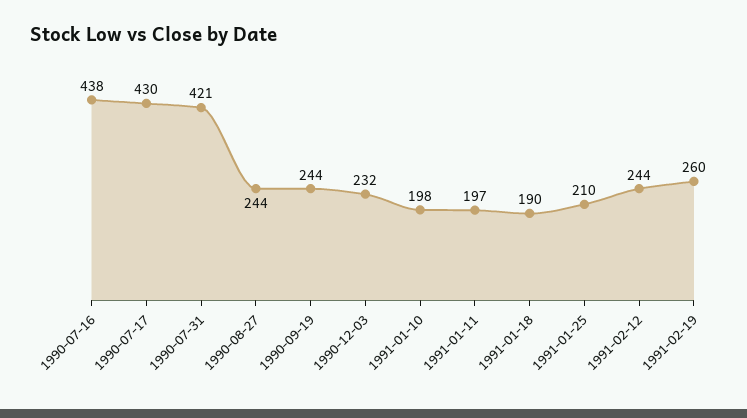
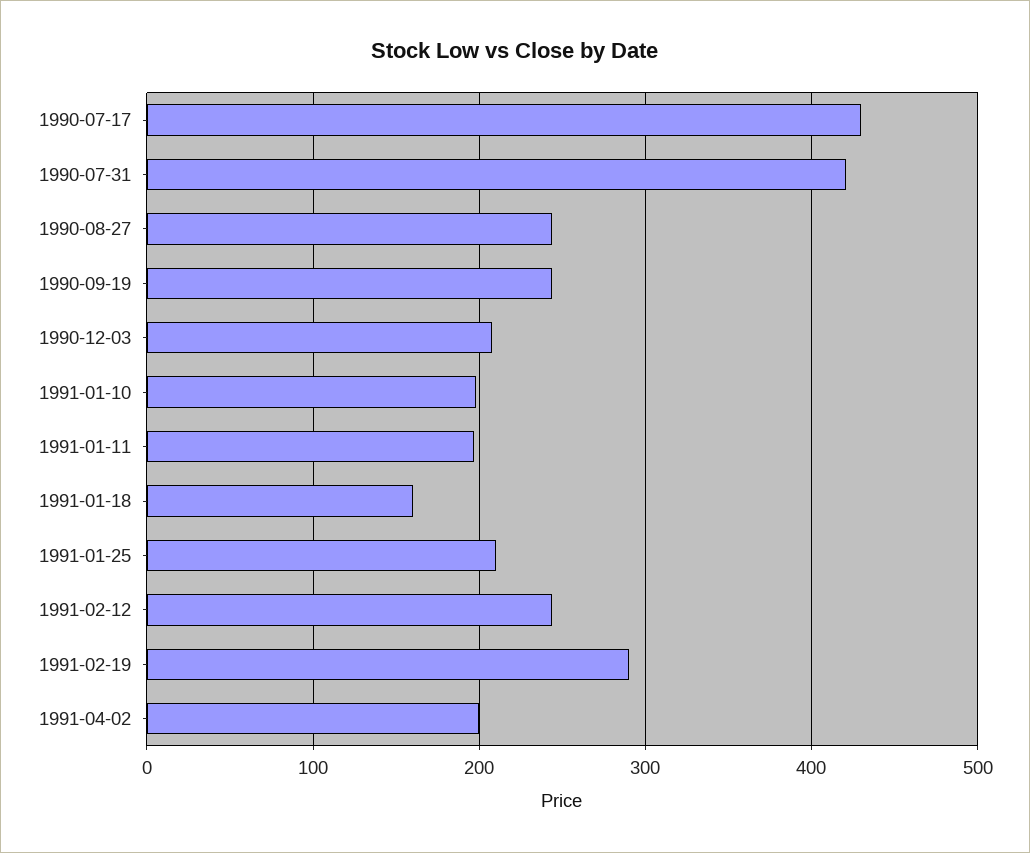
1990-07-16: 438 -> none
1990-12-03: 232 -> 210
1991-01-18: 190 -> 160
1991-02-19: 260 -> 290
1991-04-02: none -> 200

